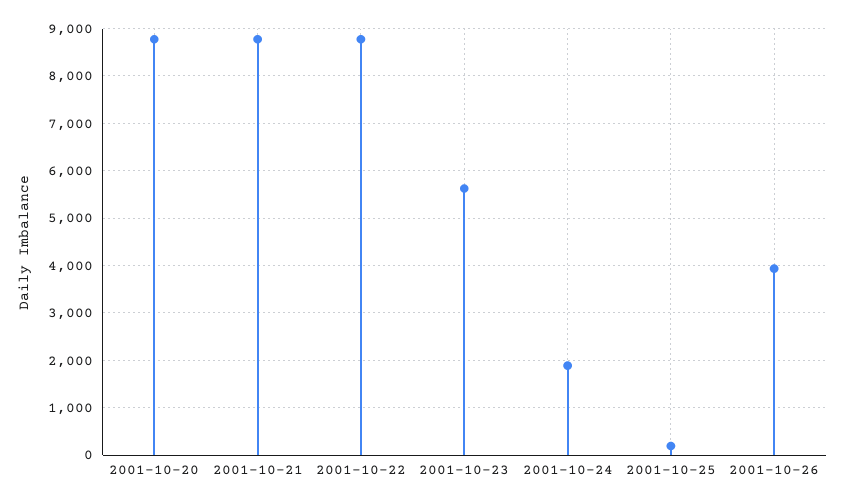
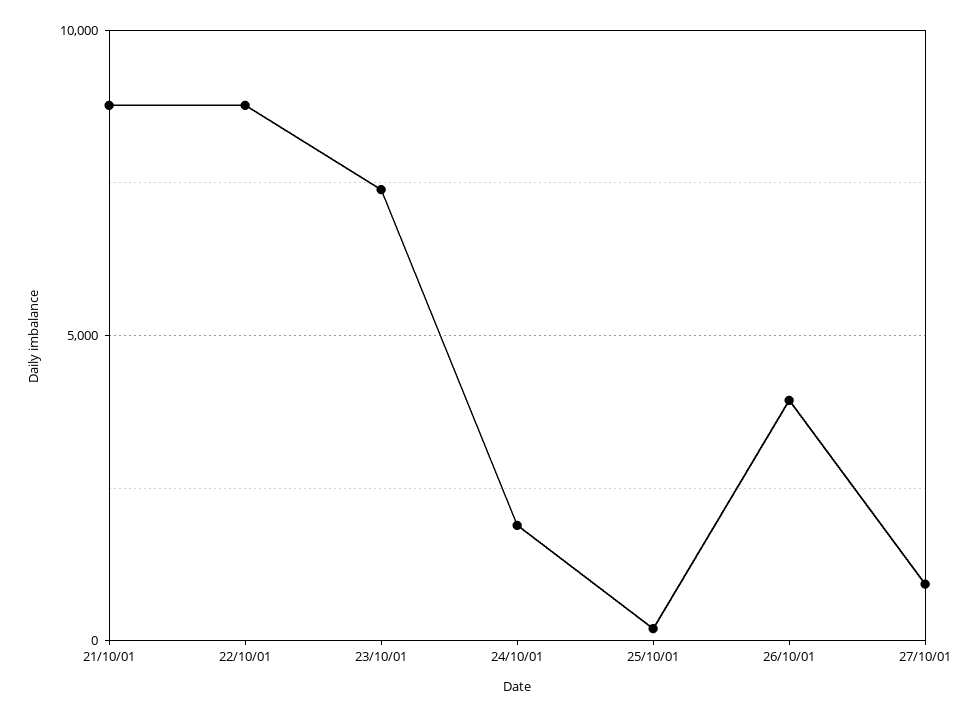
2001-10-20: 8800 -> none
2001-10-23: 5600 -> 7500
27/10/01: none -> 1000

